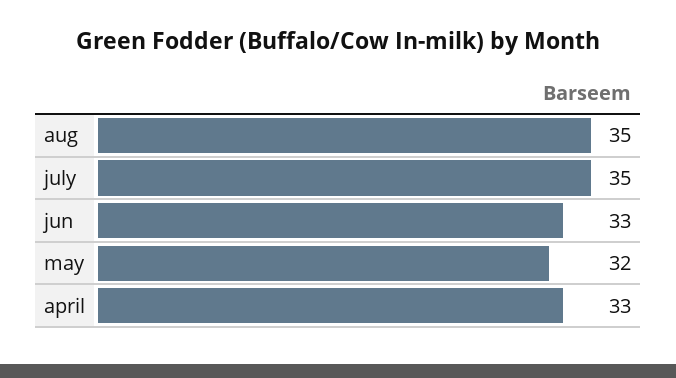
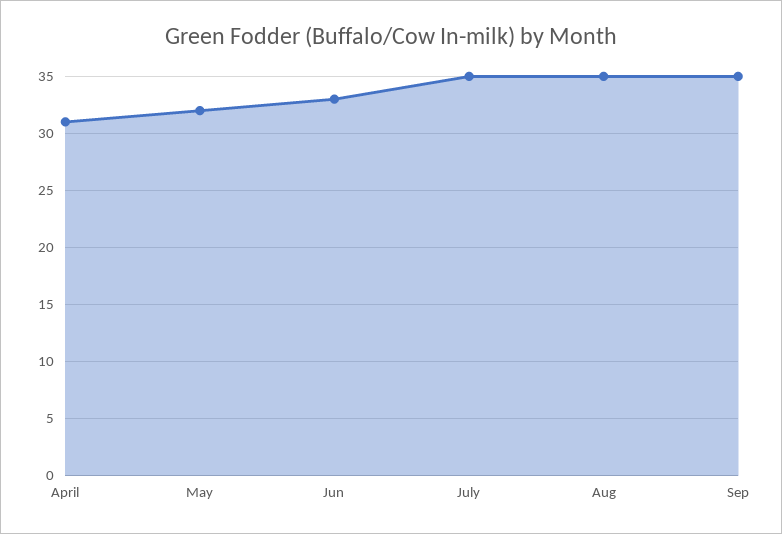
april: 33 -> 31
Sep: none -> 35

